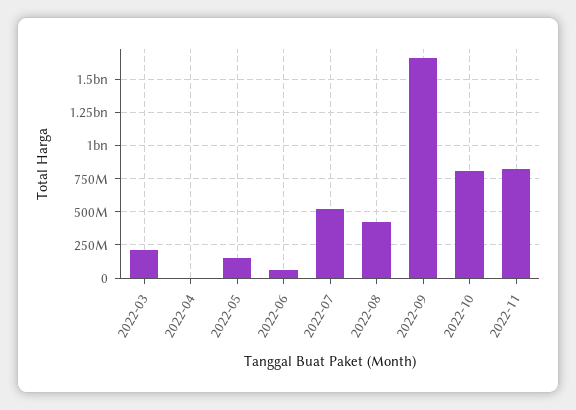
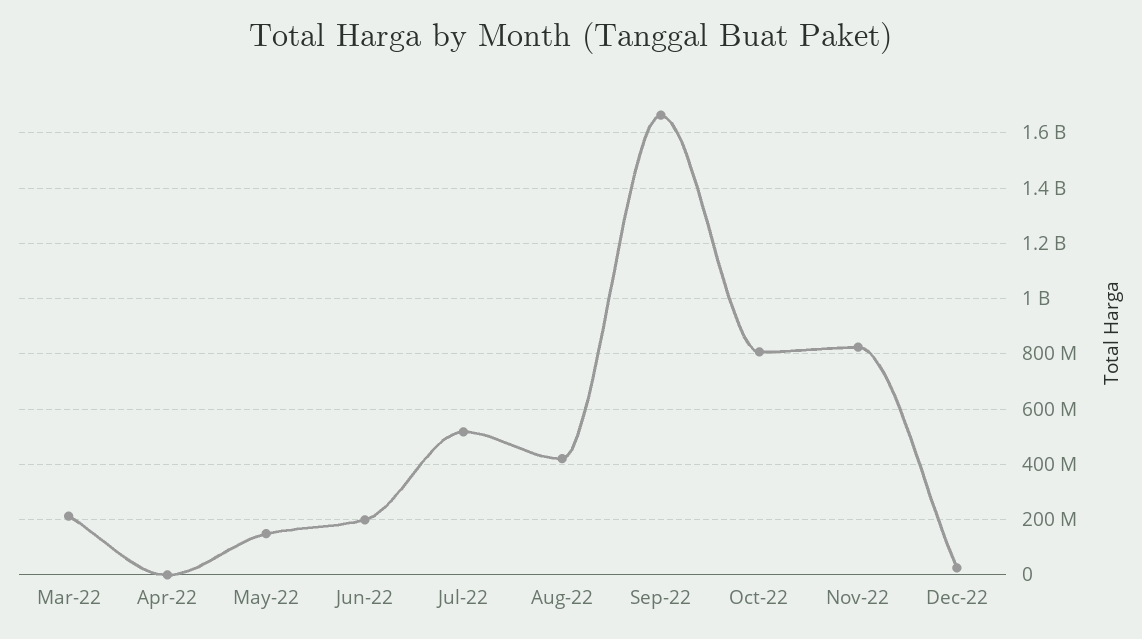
2022-06: 50000000 -> 200000000
Dec-22: none -> 25000000

